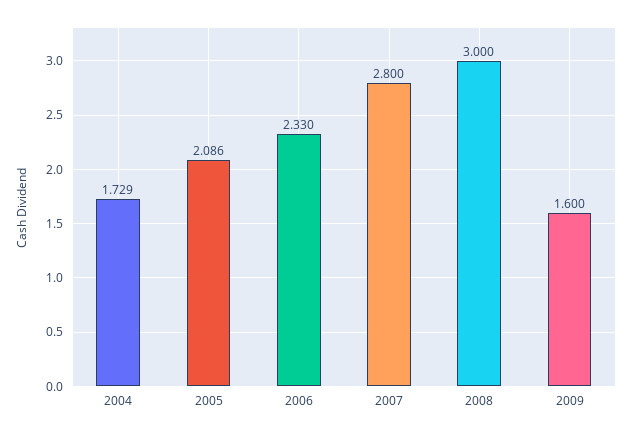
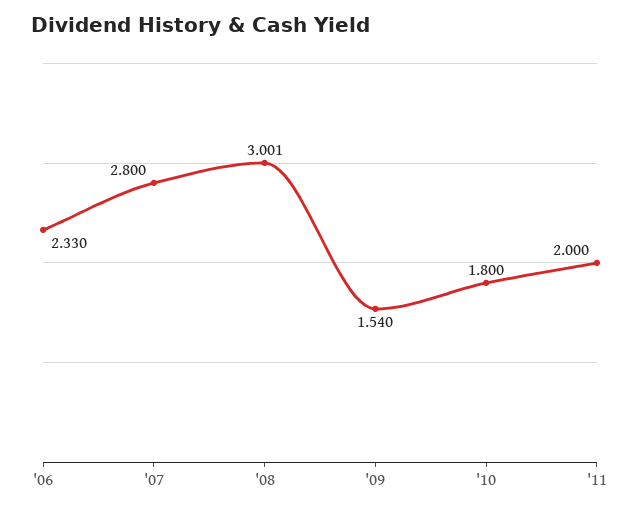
2004: 1.729 -> none
2005: 2.086 -> none
2008: 3 -> 3.001
2009: 1.6 -> 1.54
'10: none -> 1.8
'11: none -> 2

